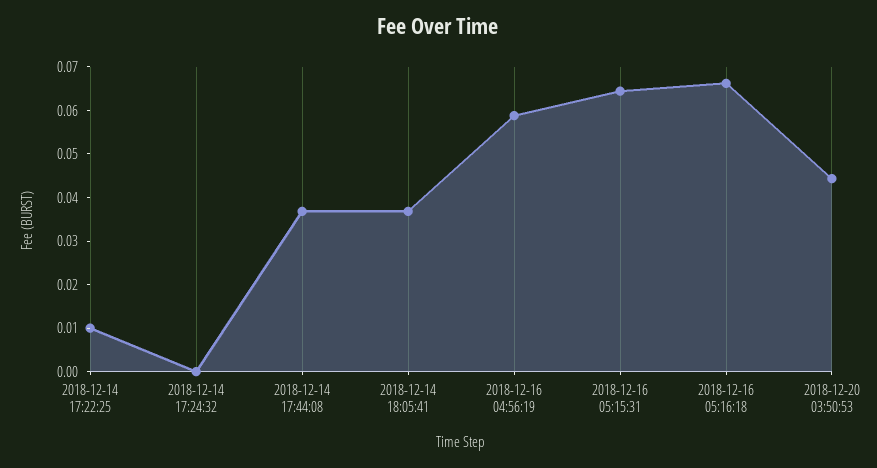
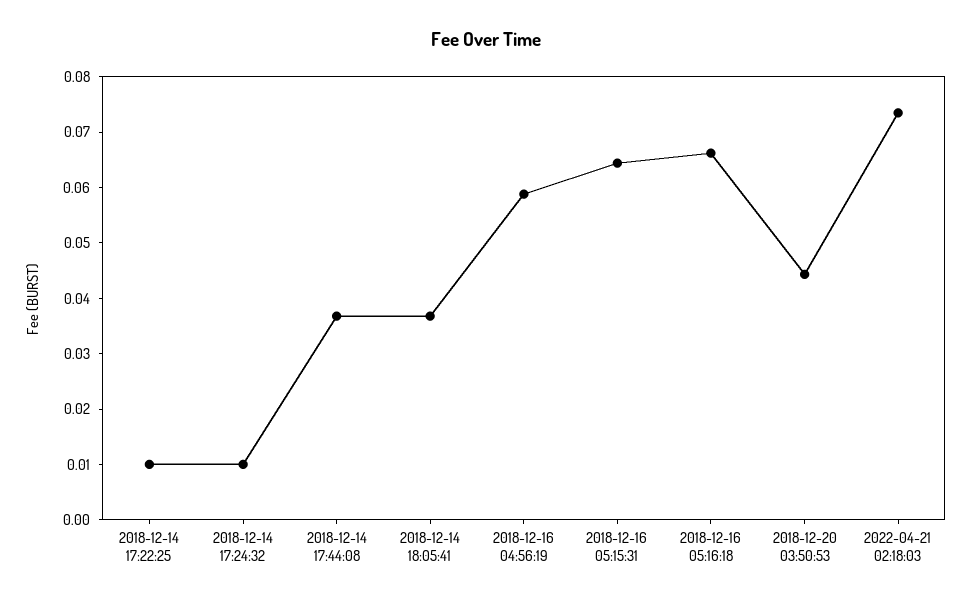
2018-12-14 17:24:32: 0 -> 0.01
2022-04-21 02:18:03: none -> 0.074

